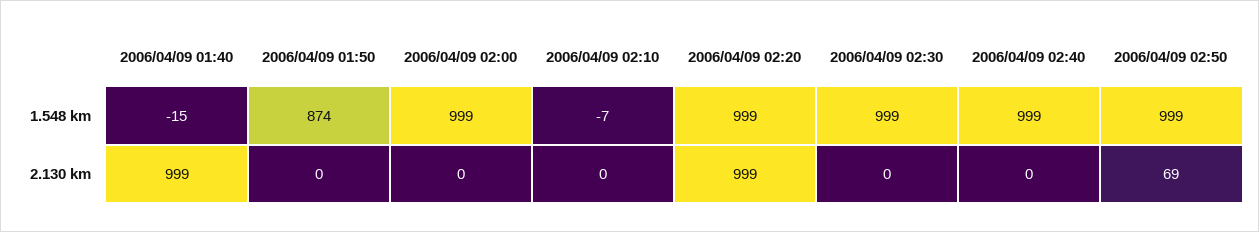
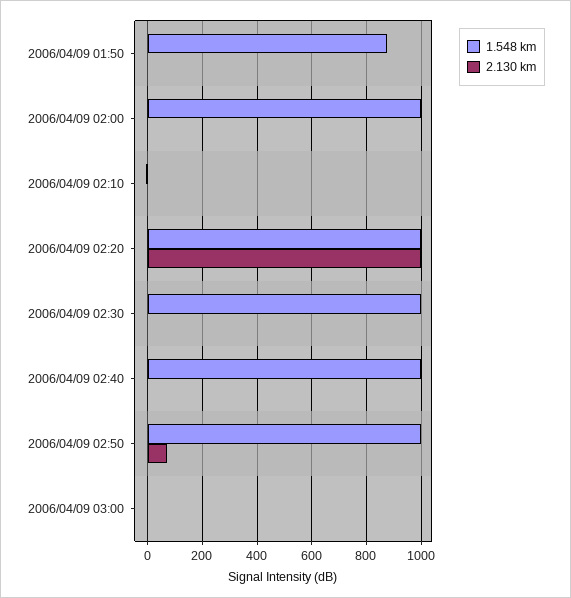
1.548 km, 2006/04/09 01:40: -15 -> none
2.130 km, 2006/04/09 01:40: 999 -> none
1.548 km, 2006/04/09 03:00: none -> 0
2.130 km, 2006/04/09 03:00: none -> 0

